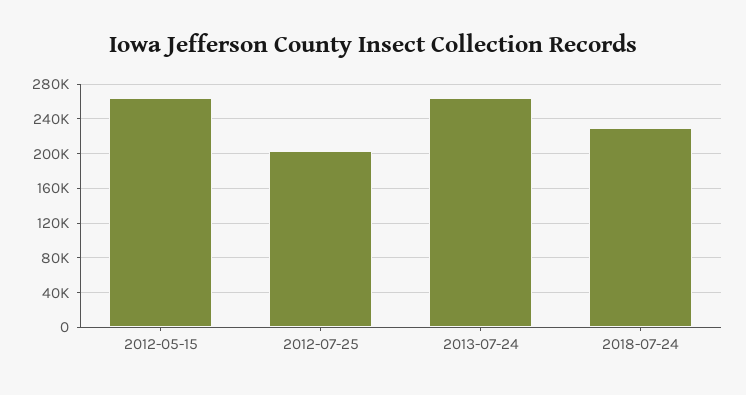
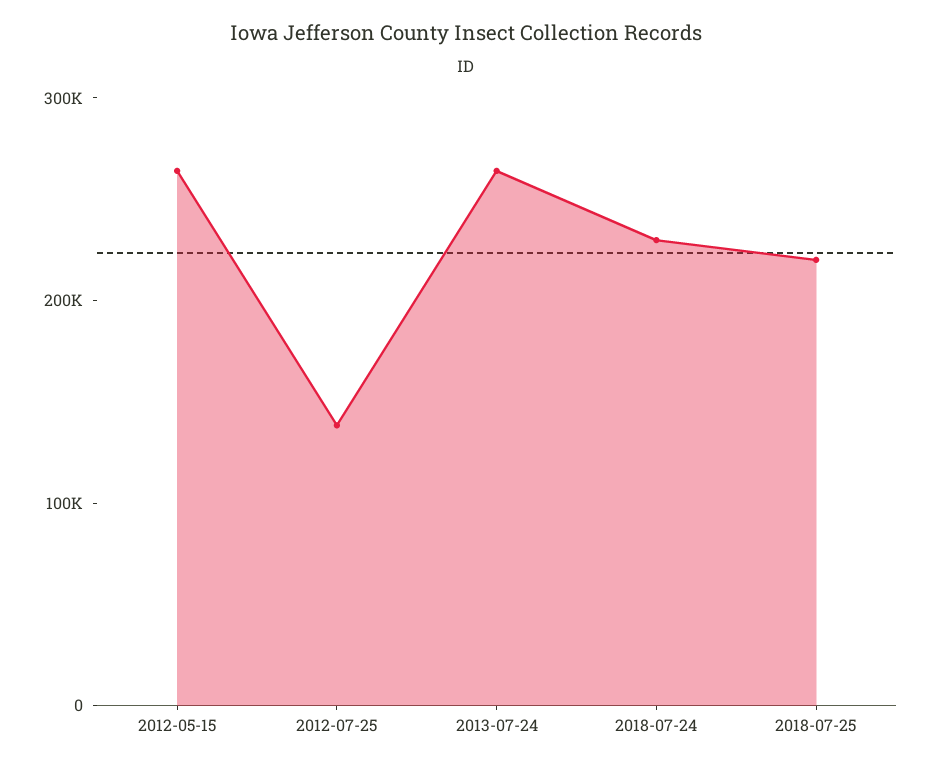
2012-07-25: 200000 -> 140000
2018-07-25: none -> 220000

